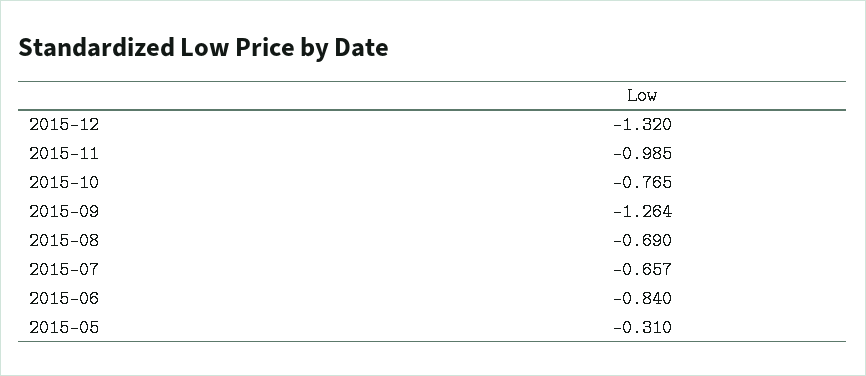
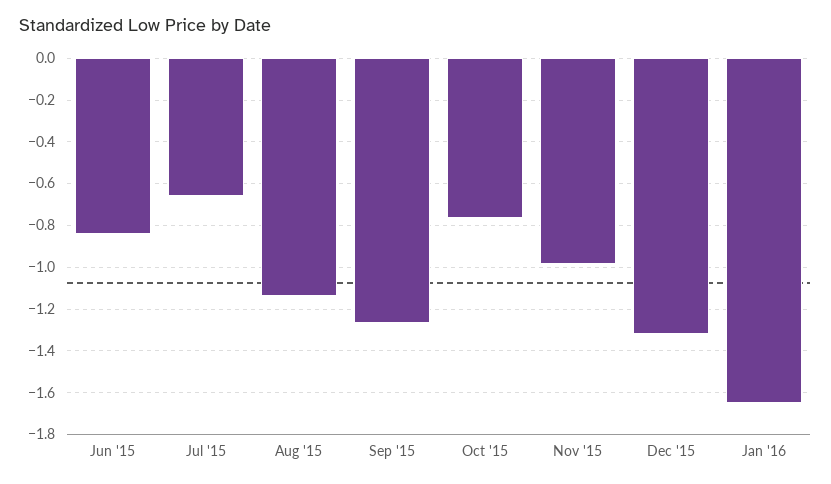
2015-08: -0.69 -> -1.15
2015-05: -0.31 -> none
Jan '16: none -> -1.65

